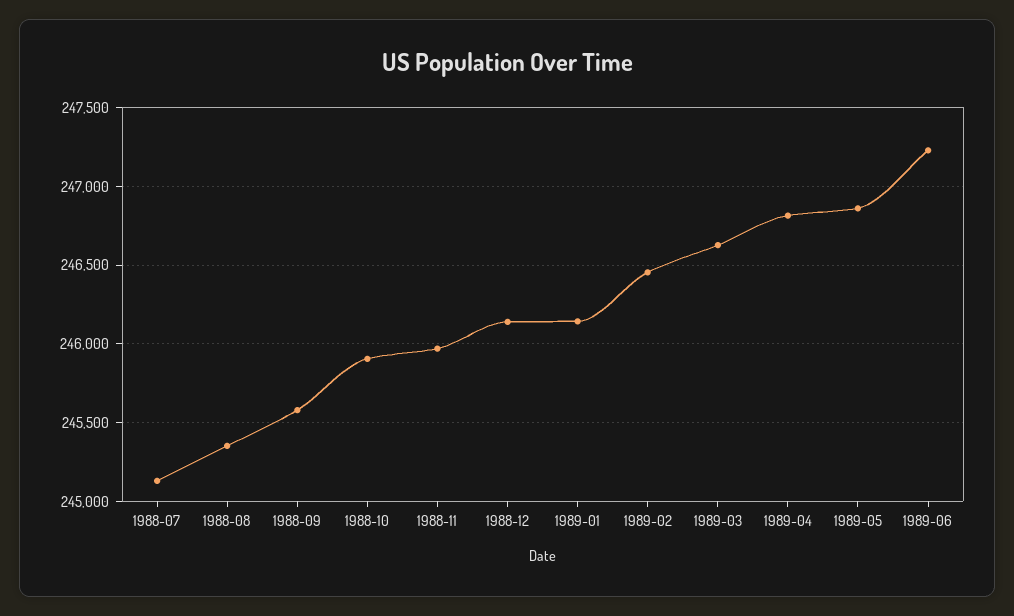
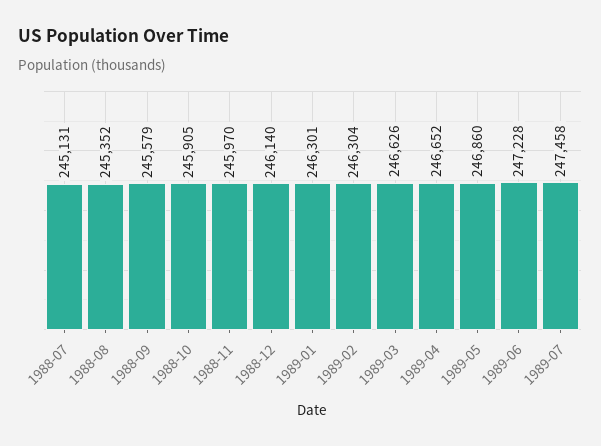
1989-01: 246150 -> 246301
1989-02: 246450 -> 246304
1989-04: 246800 -> 246652
1989-07: none -> 247458

